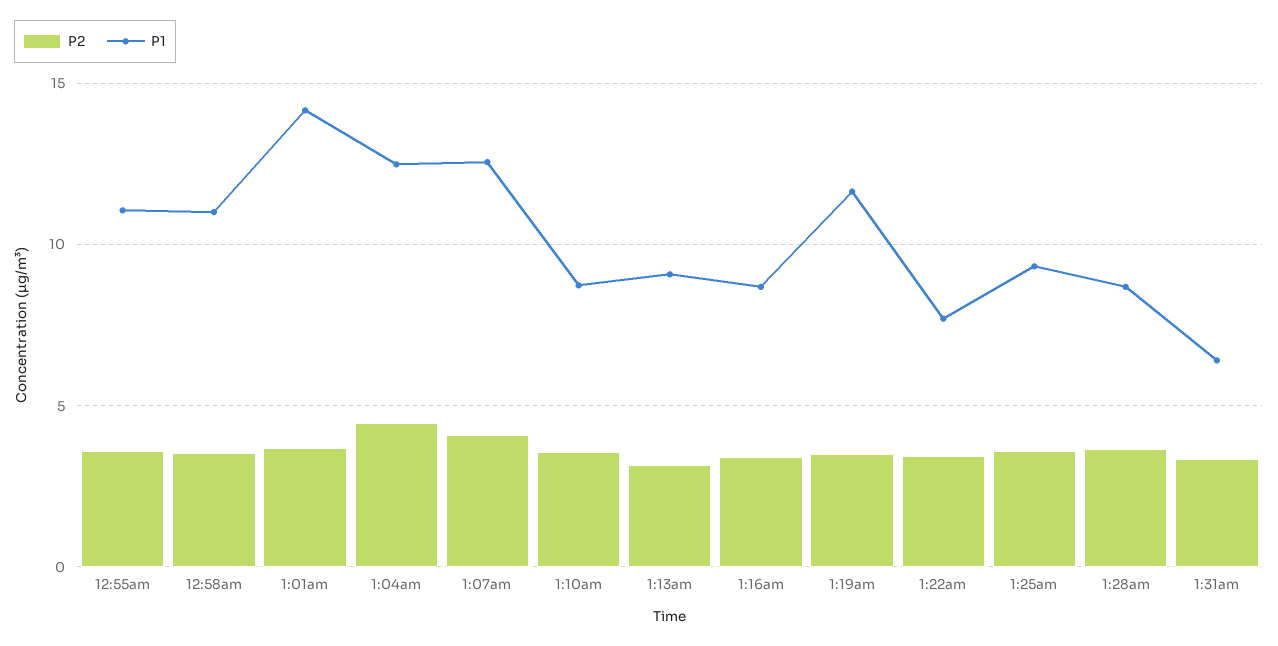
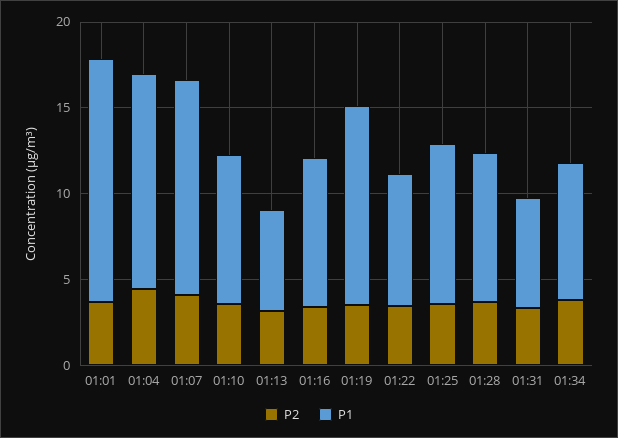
P2, 12:55am: 3.5 -> none
P1, 12:55am: 11 -> none
P2, 12:58am: 3.5 -> none
P1, 12:58am: 11 -> none
P1, 1:13am: 9 -> 6
P2, 01:34: none -> 4
P1, 01:34: none -> 8

